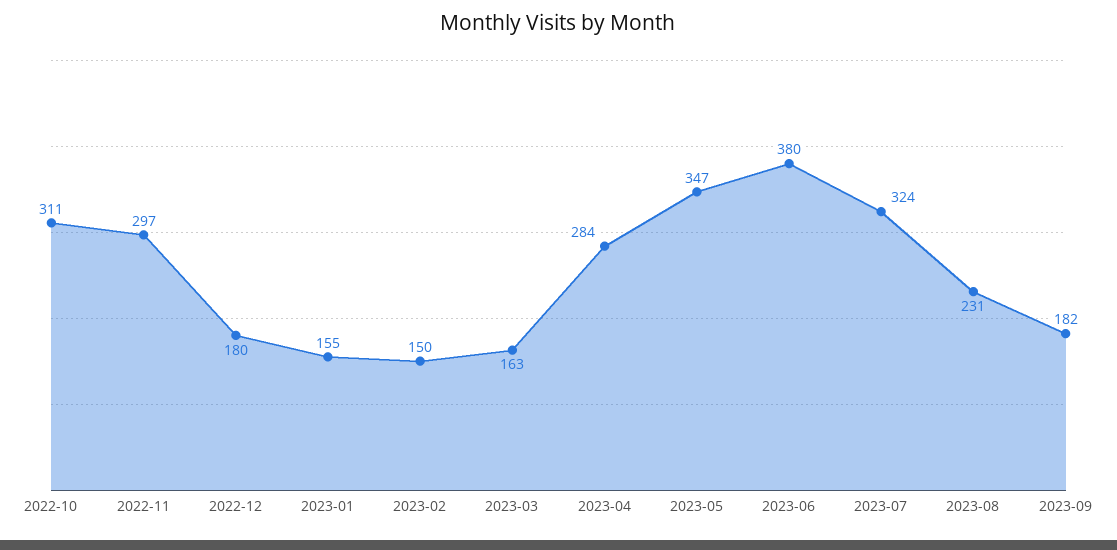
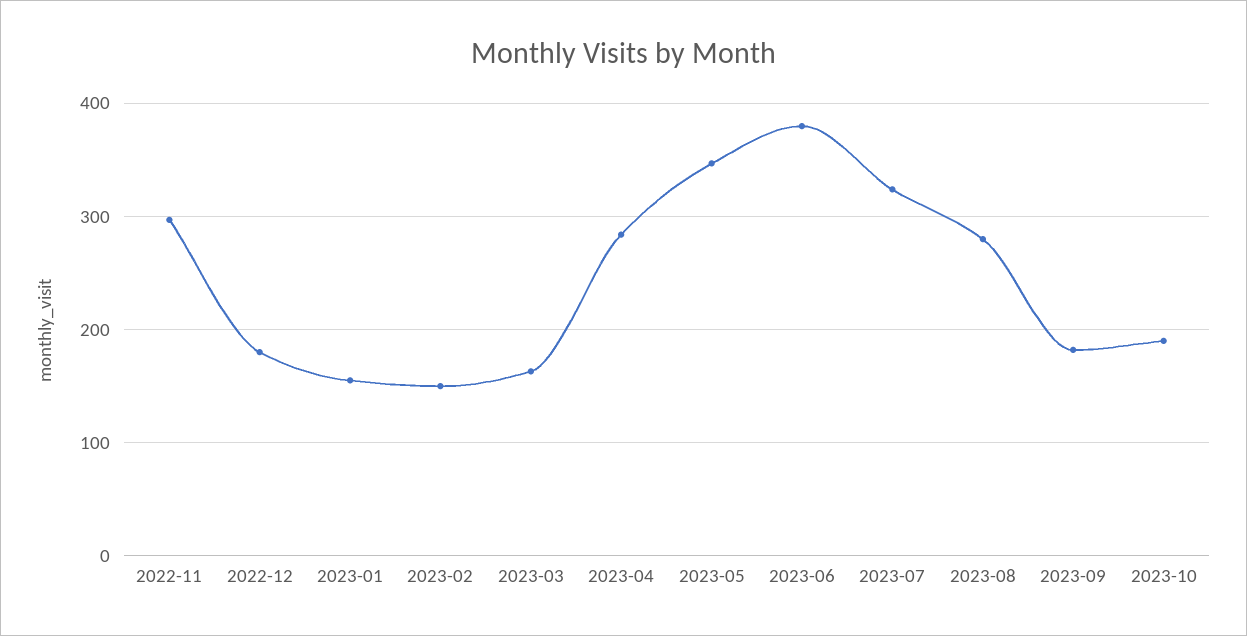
2022-10: 311 -> none
2023-08: 231 -> 280
2023-10: none -> 190

